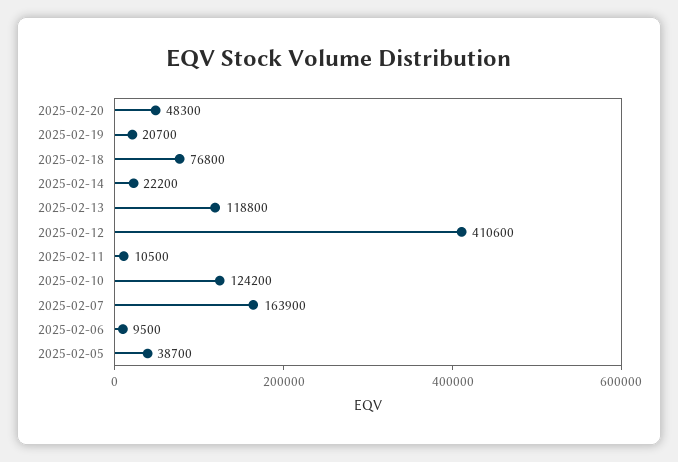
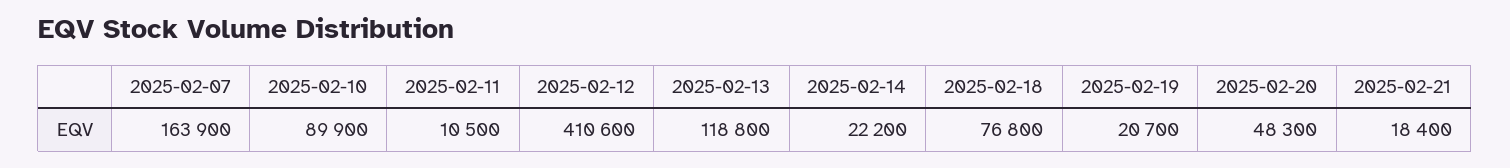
2025-02-10: 124200 -> 89900
2025-02-06: 9500 -> none
2025-02-05: 38700 -> none
2025-02-21: none -> 18400

